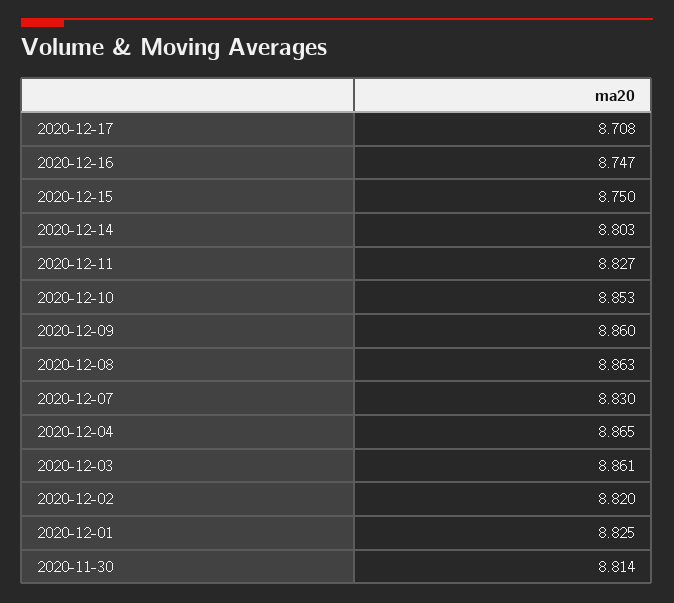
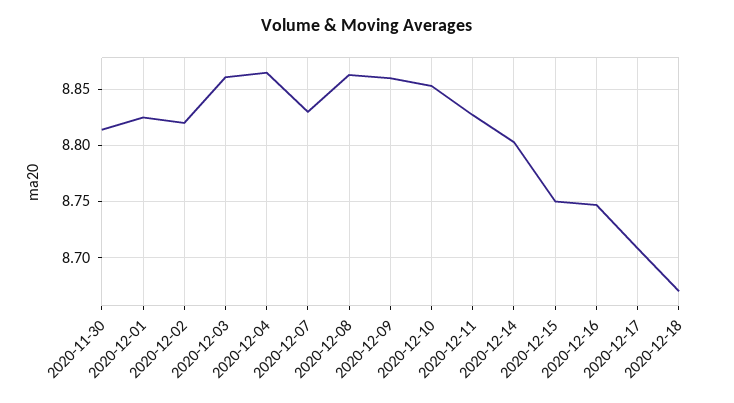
2020-12-18: none -> 8.67

